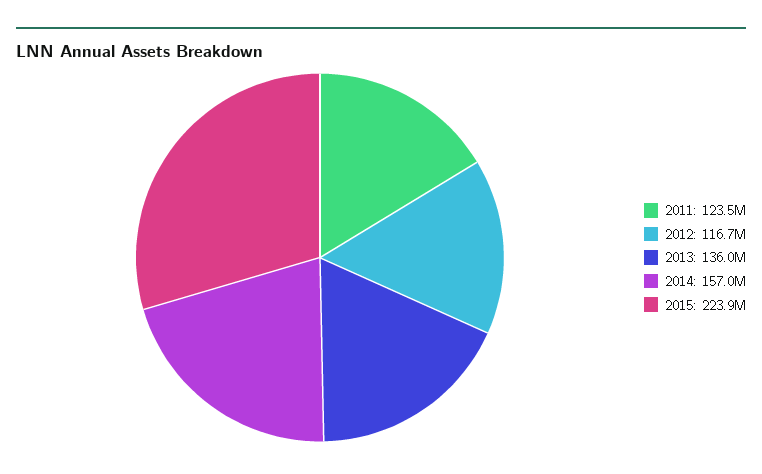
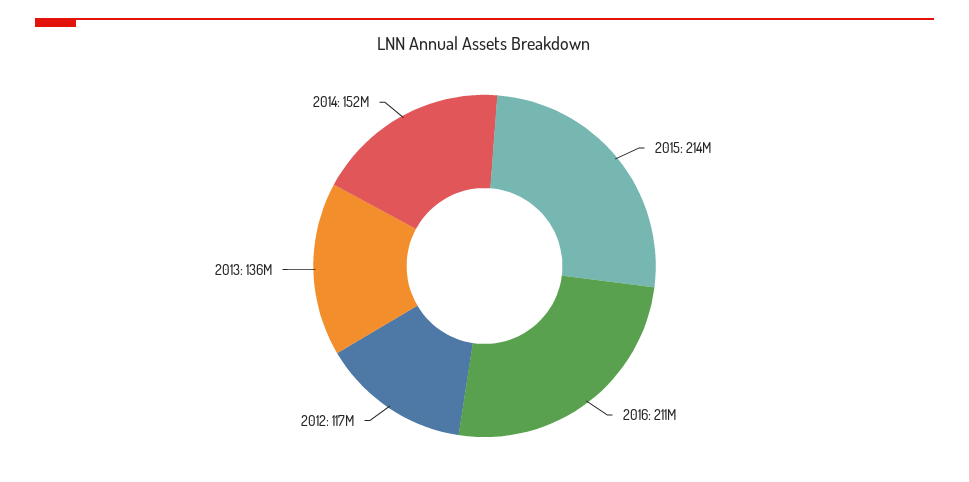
2011: 123500000 -> none
2014: 157000000 -> 152000000
2015: 223900000 -> 214000000
2016: none -> 211000000

